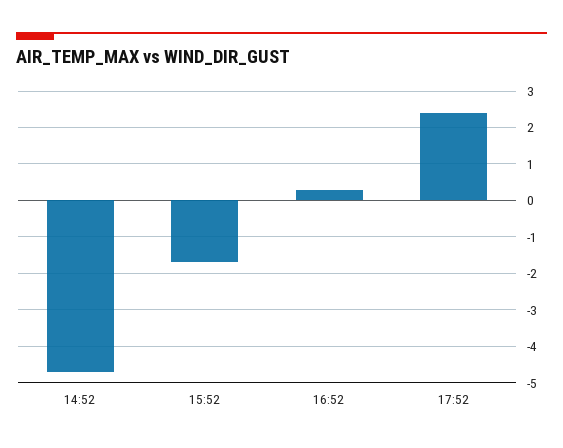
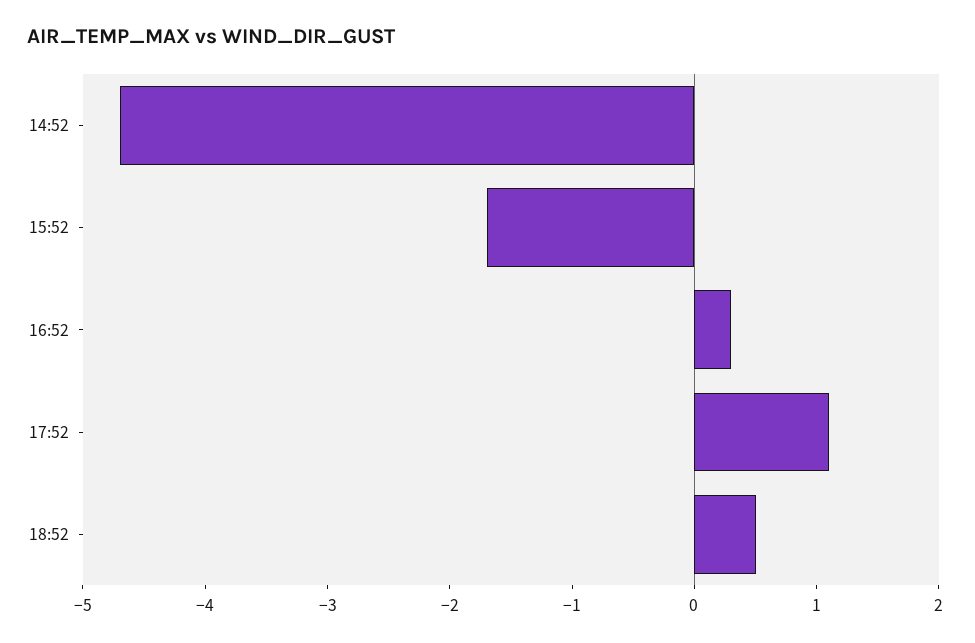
17:52: 2.5 -> 1.1
18:52: none -> 0.5

